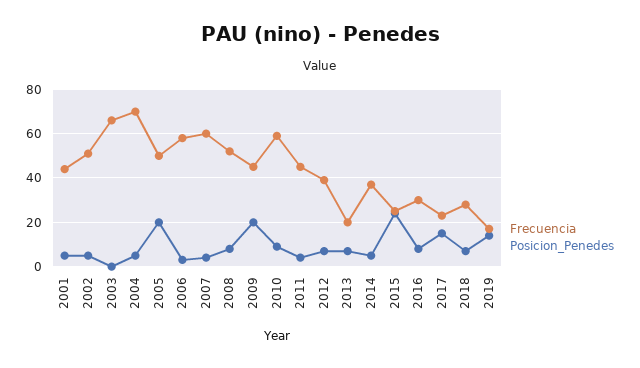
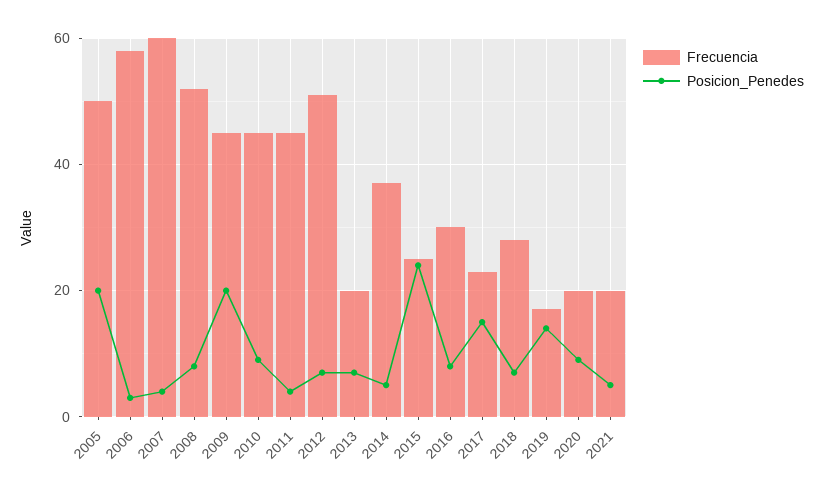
Frecuencia, 2001: 45 -> none
Posicion_Penedes, 2001: 5 -> none
Frecuencia, 2002: 50 -> none
Posicion_Penedes, 2002: 5 -> none
Frecuencia, 2003: 65 -> none
Posicion_Penedes, 2003: 0 -> none
Frecuencia, 2004: 70 -> none
Posicion_Penedes, 2004: 5 -> none
Frecuencia, 2010: 60 -> 45
Frecuencia, 2012: 40 -> 50
Frecuencia, 2020: none -> 20
Posicion_Penedes, 2020: none -> 10
Frecuencia, 2021: none -> 20
Posicion_Penedes, 2021: none -> 5

